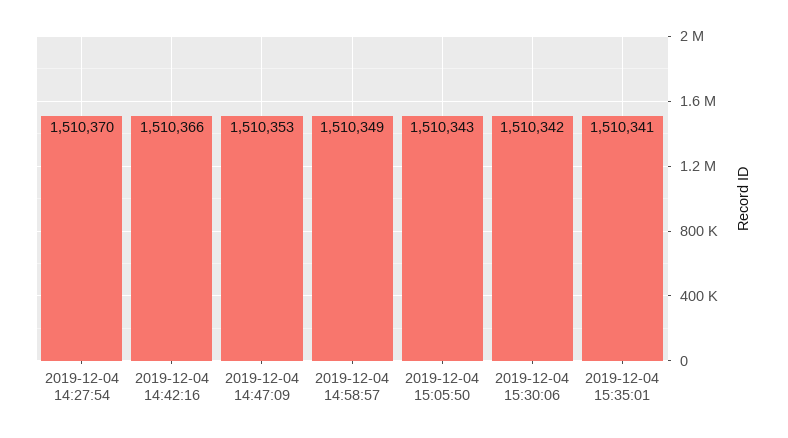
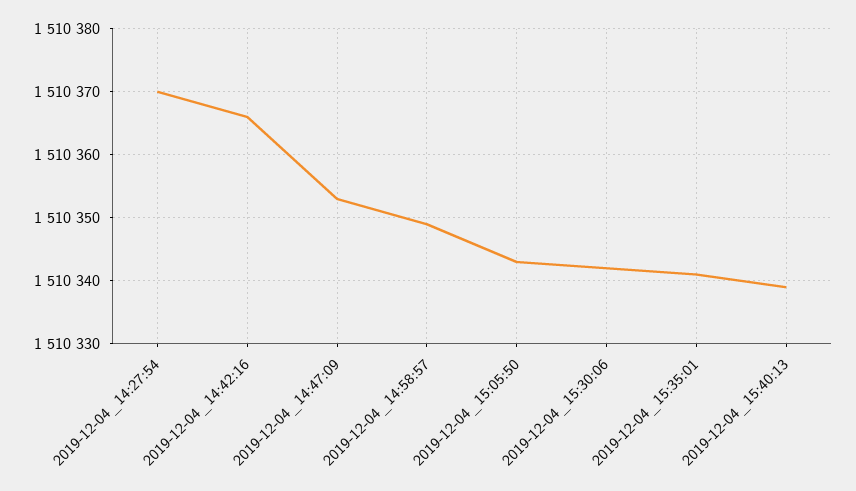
2019-12-04_15:40:13: none -> 1510339

